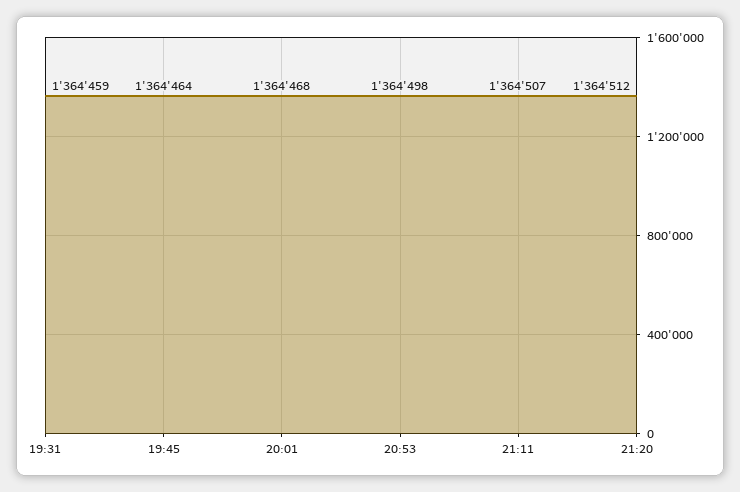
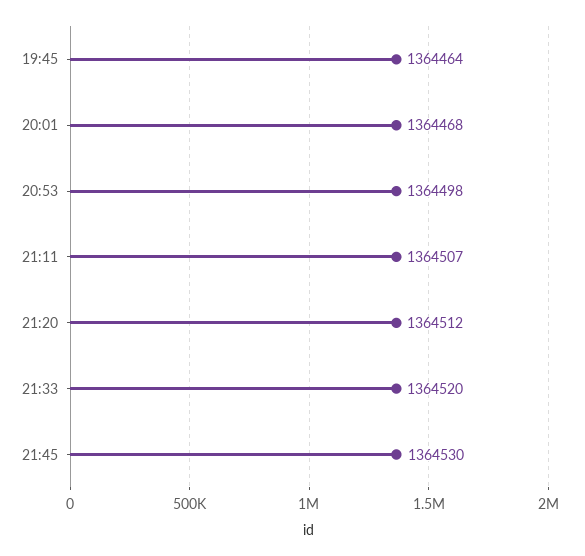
19:31: 1364459 -> none
21:33: none -> 1364520
21:45: none -> 1364530

